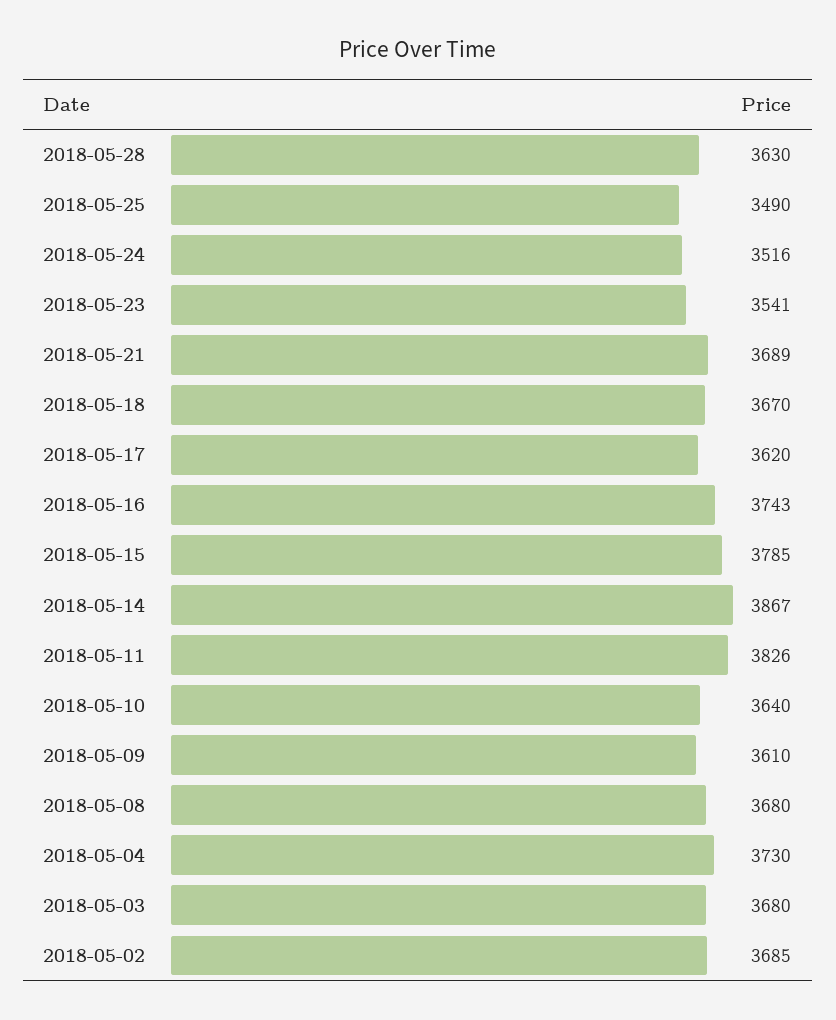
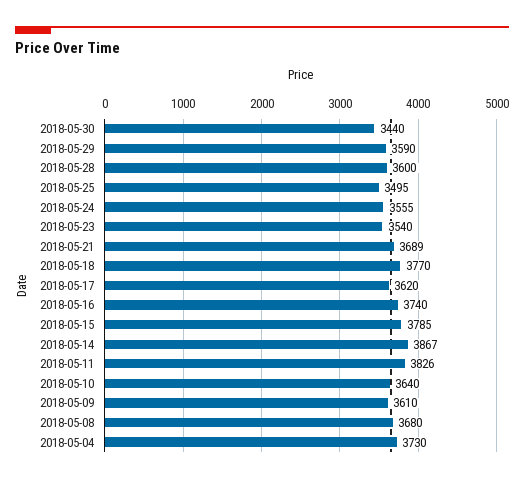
2018-05-28: 3630 -> 3600
2018-05-25: 3490 -> 3495
2018-05-24: 3516 -> 3555
2018-05-23: 3541 -> 3540
2018-05-18: 3670 -> 3770
2018-05-16: 3743 -> 3740
2018-05-03: 3680 -> none
2018-05-02: 3685 -> none
2018-05-30: none -> 3440
2018-05-29: none -> 3590

